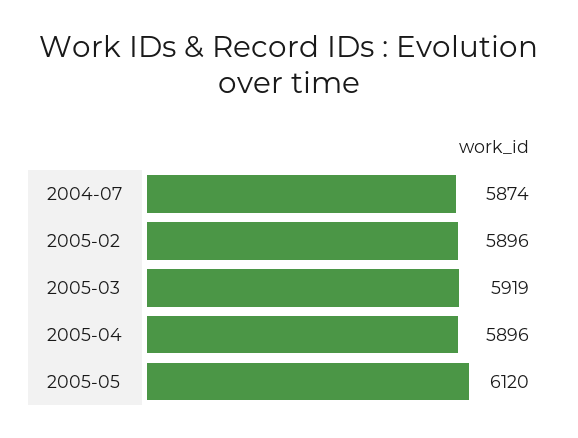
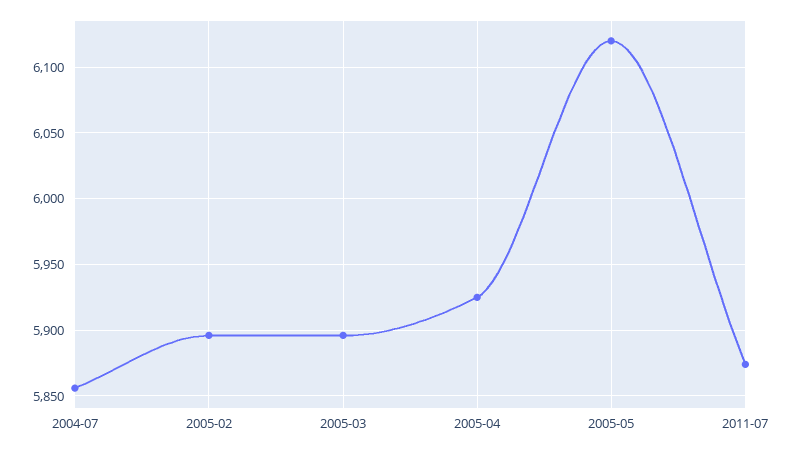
2004-07: 5874 -> 5855
2005-03: 5919 -> 5895
2005-04: 5896 -> 5925
2011-07: none -> 5875

